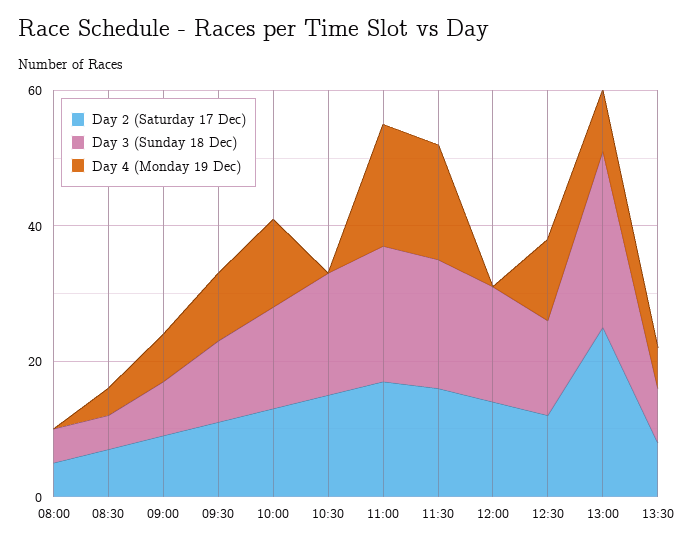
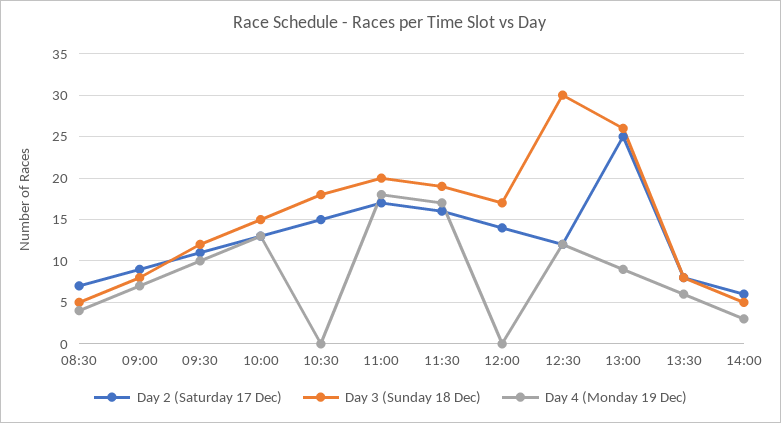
Day 2 (Saturday 17 Dec), 08:00: 5 -> none
Day 3 (Sunday 18 Dec), 08:00: 5 -> none
Day 4 (Monday 19 Dec), 08:00: 0 -> none
Day 3 (Sunday 18 Dec), 12:30: 15 -> 30
Day 2 (Saturday 17 Dec), 14:00: none -> 6
Day 3 (Sunday 18 Dec), 14:00: none -> 5
Day 4 (Monday 19 Dec), 14:00: none -> 3

